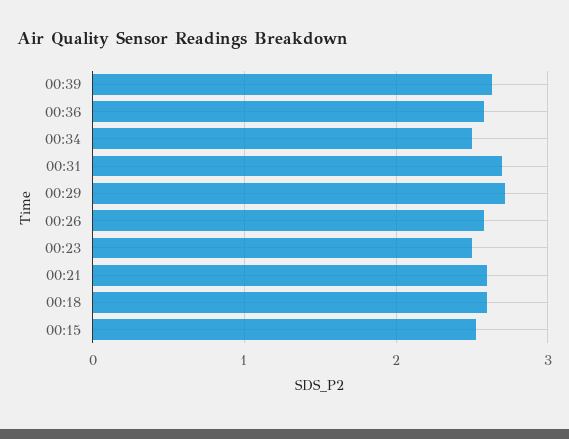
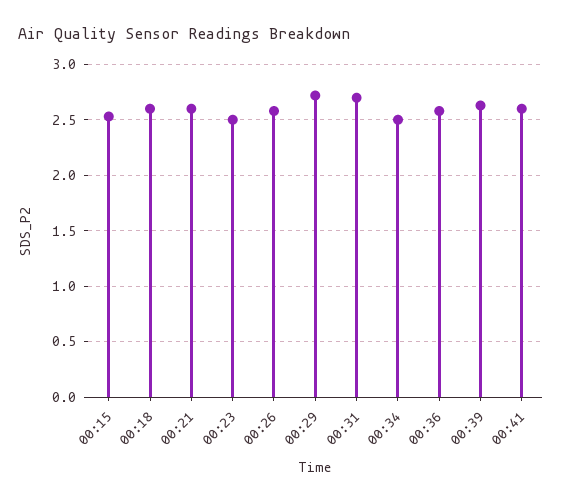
00:41: none -> 2.6

